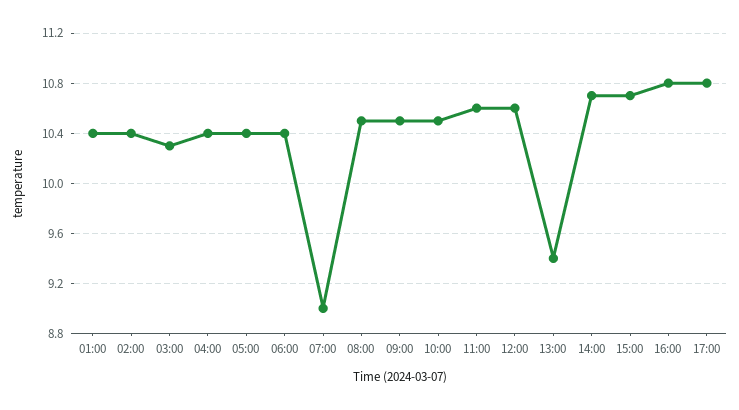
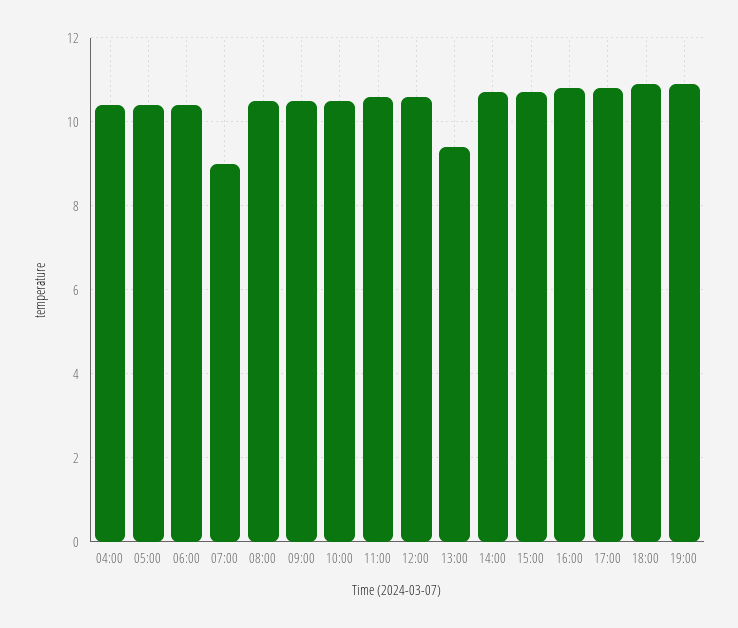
01:00: 10.4 -> none
02:00: 10.4 -> none
03:00: 10.3 -> none
18:00: none -> 11
19:00: none -> 11

